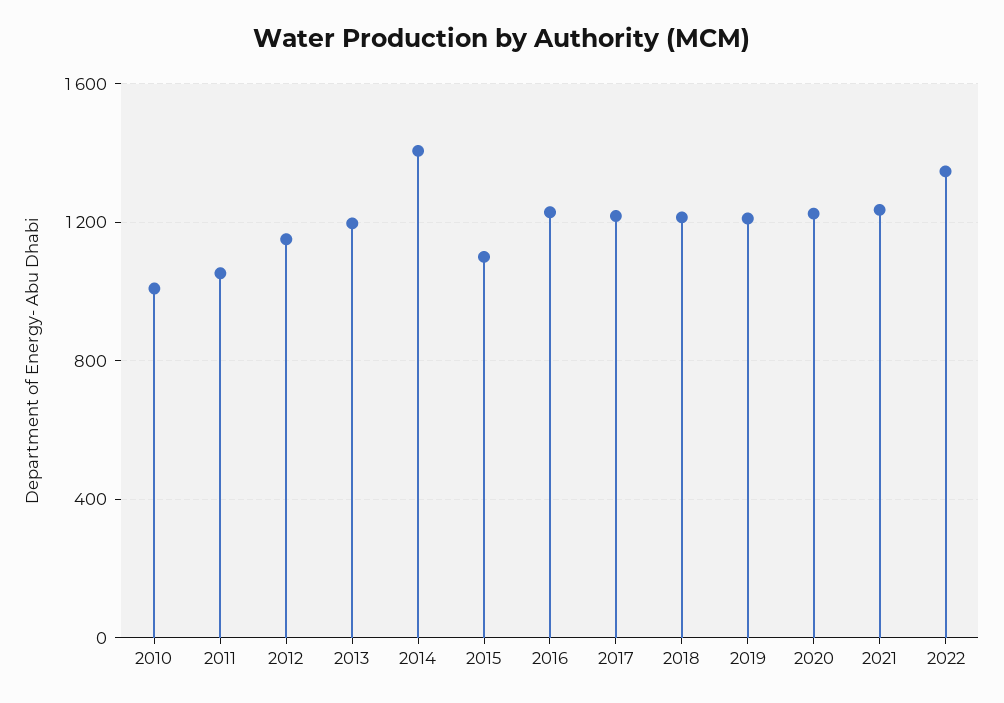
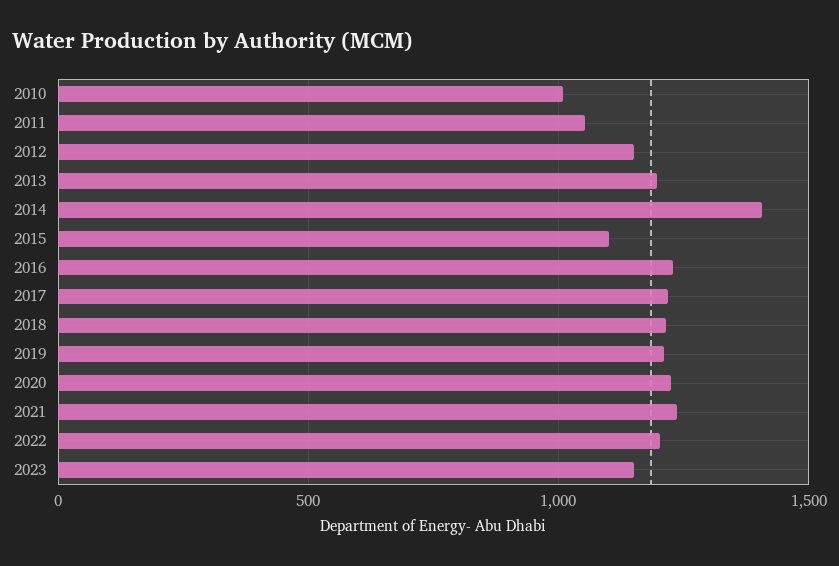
2022: 1350 -> 1200
2023: none -> 1150

